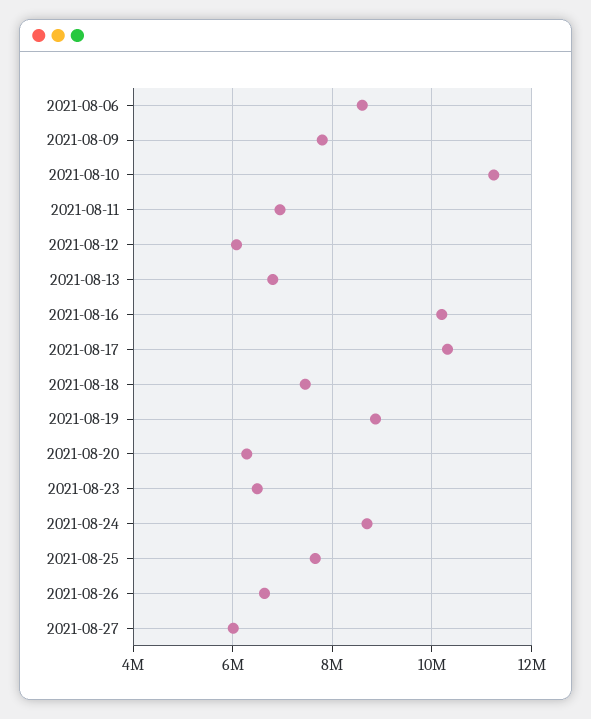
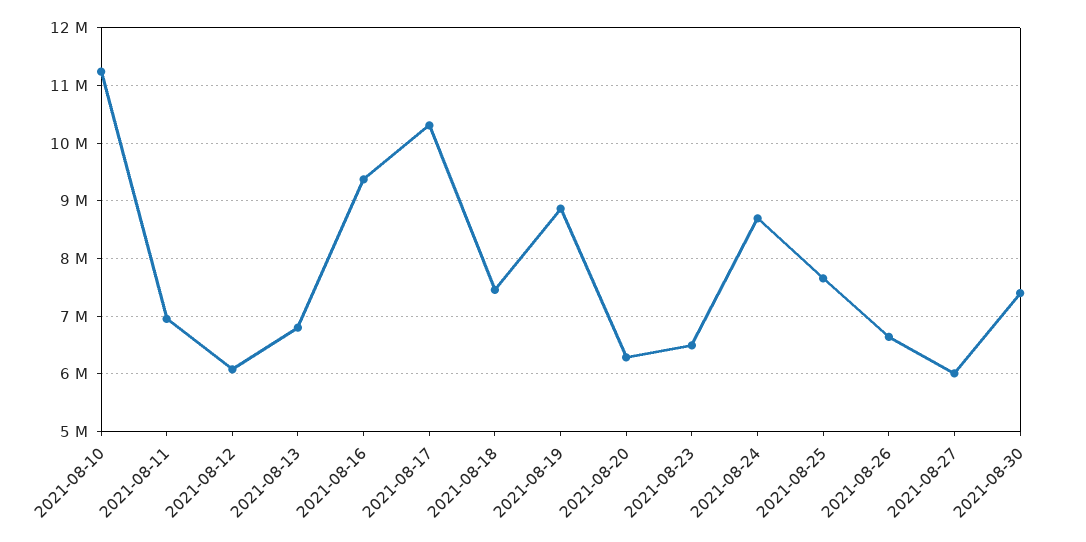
2021-08-06: 8600000 -> none
2021-08-09: 7800000 -> none
2021-08-16: 10200000 -> 9400000
2021-08-30: none -> 7400000

